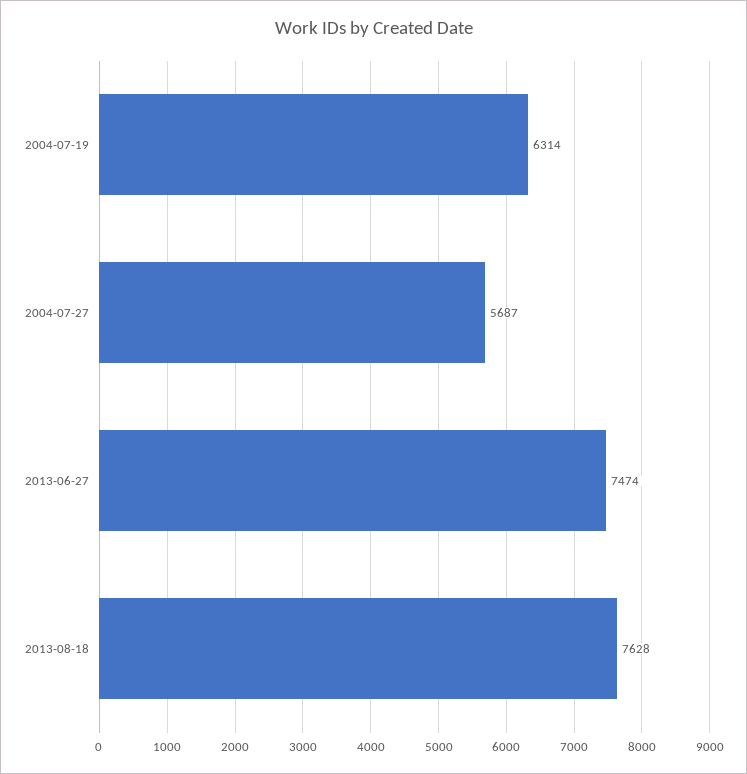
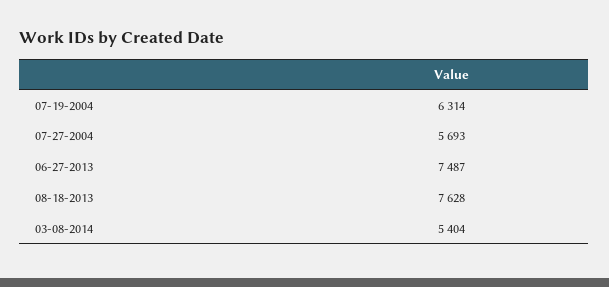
2004-07-27: 5687 -> 5693
2013-06-27: 7474 -> 7487
03-08-2014: none -> 5404

